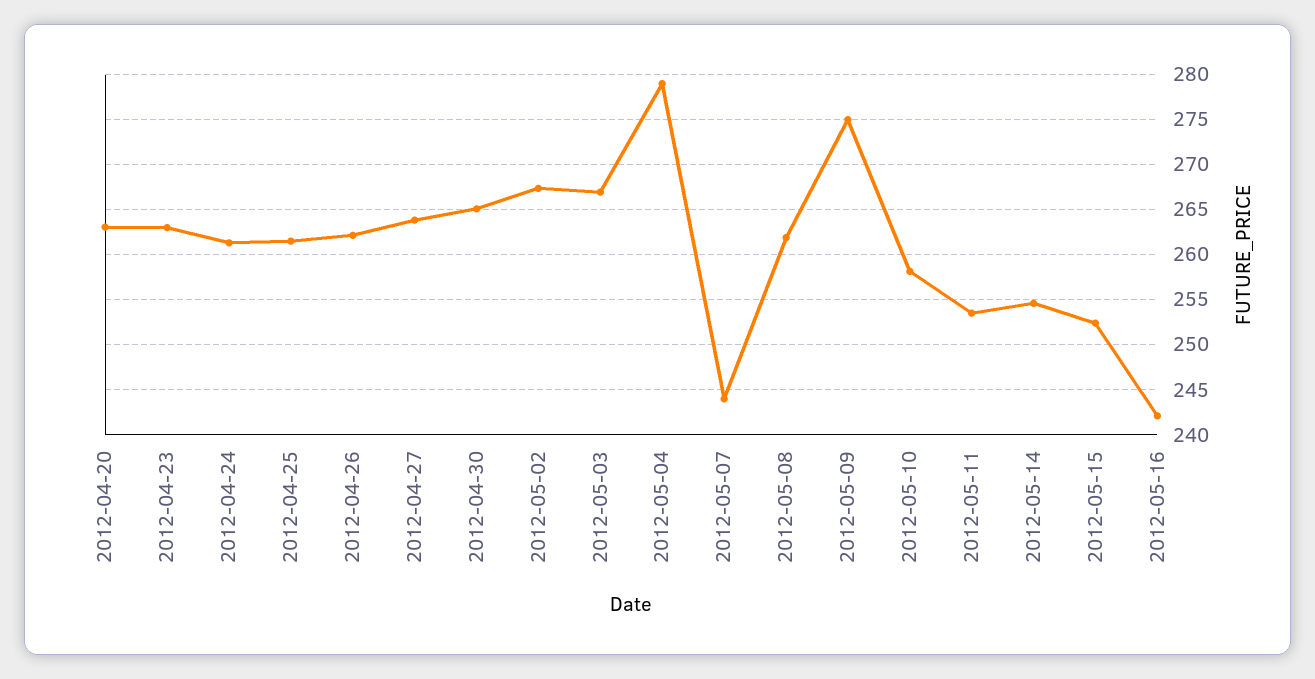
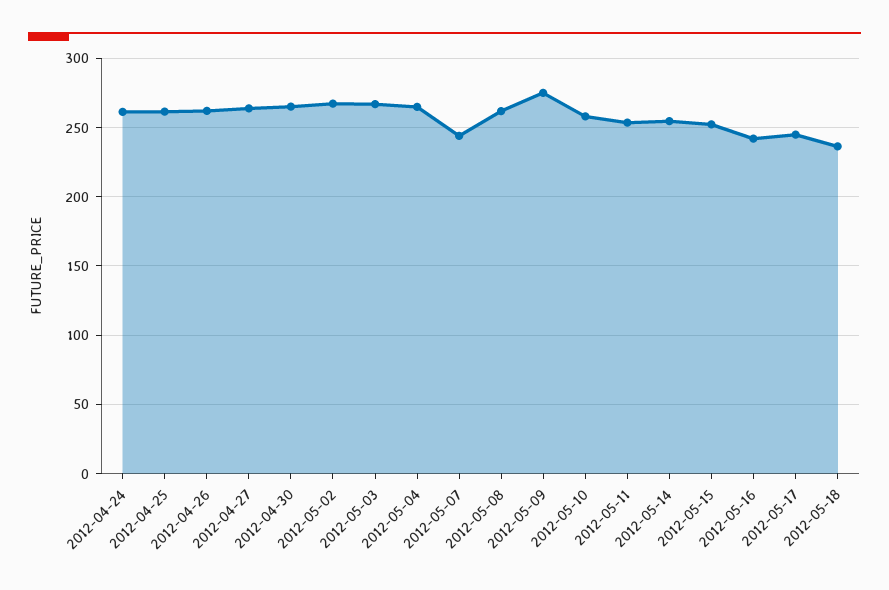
2012-04-20: 263 -> none
2012-04-23: 263 -> none
2012-05-04: 279 -> 265
2012-05-17: none -> 245
2012-05-18: none -> 235

